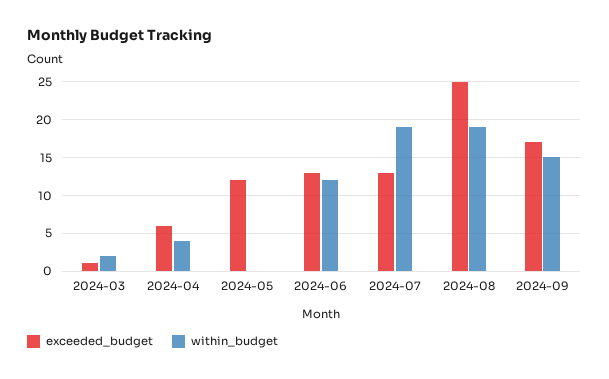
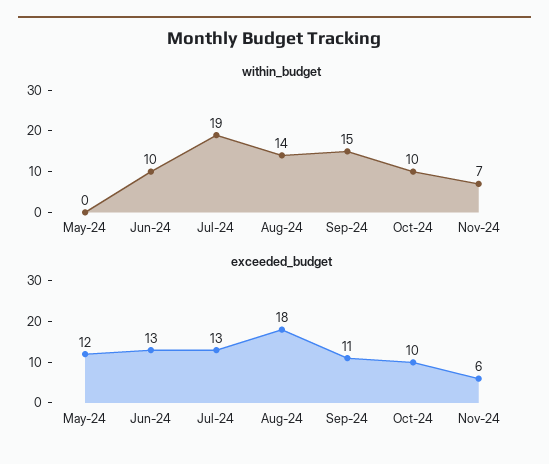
exceeded_budget, 2024-03: 1 -> none
within_budget, 2024-03: 2 -> none
exceeded_budget, 2024-04: 6 -> none
within_budget, 2024-04: 4 -> none
within_budget, 2024-06: 12 -> 10
exceeded_budget, 2024-08: 25 -> 18
within_budget, 2024-08: 19 -> 14
exceeded_budget, 2024-09: 17 -> 11
within_budget, Oct-24: none -> 10
within_budget, Nov-24: none -> 7
exceeded_budget, Oct-24: none -> 10
exceeded_budget, Nov-24: none -> 6

